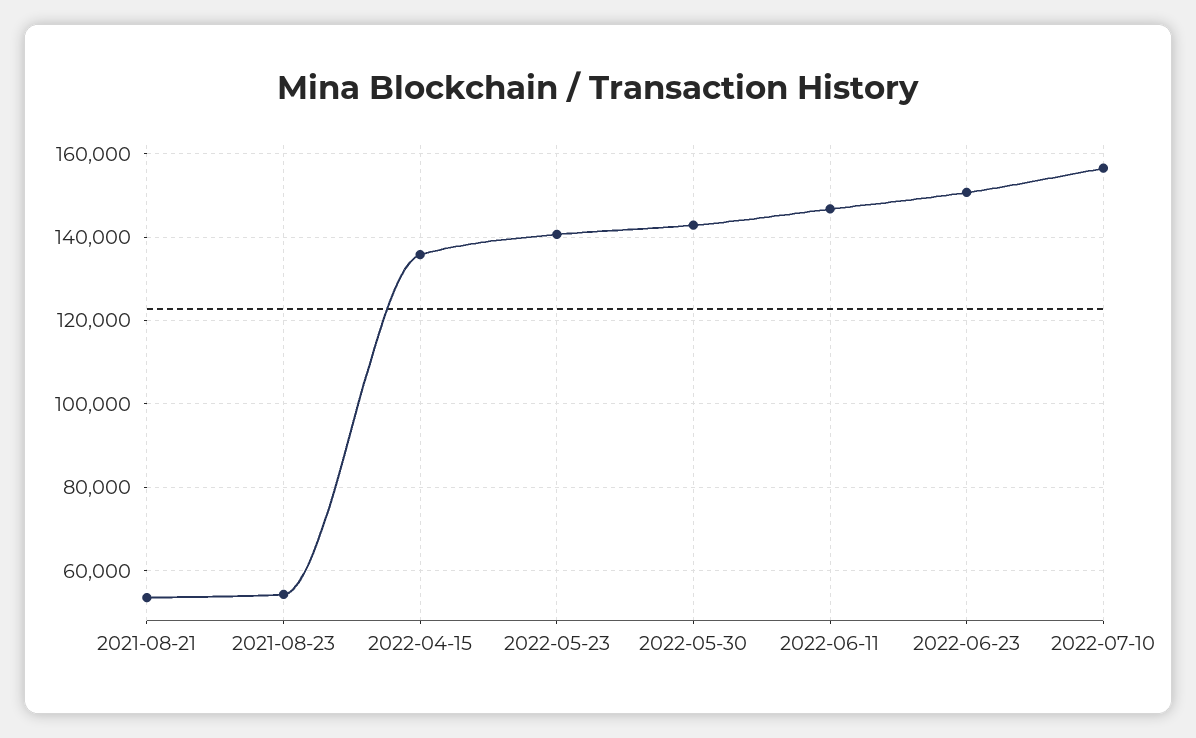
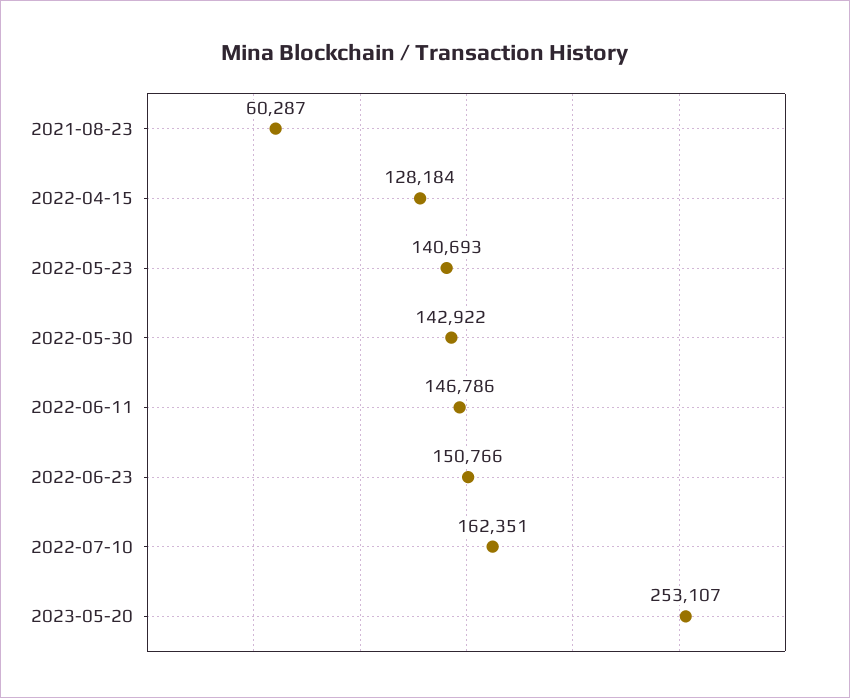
2021-08-21: 54000 -> none
2021-08-23: 54000 -> 60287
2022-04-15: 136000 -> 128184
2022-07-10: 156000 -> 162351
2023-05-20: none -> 253107

